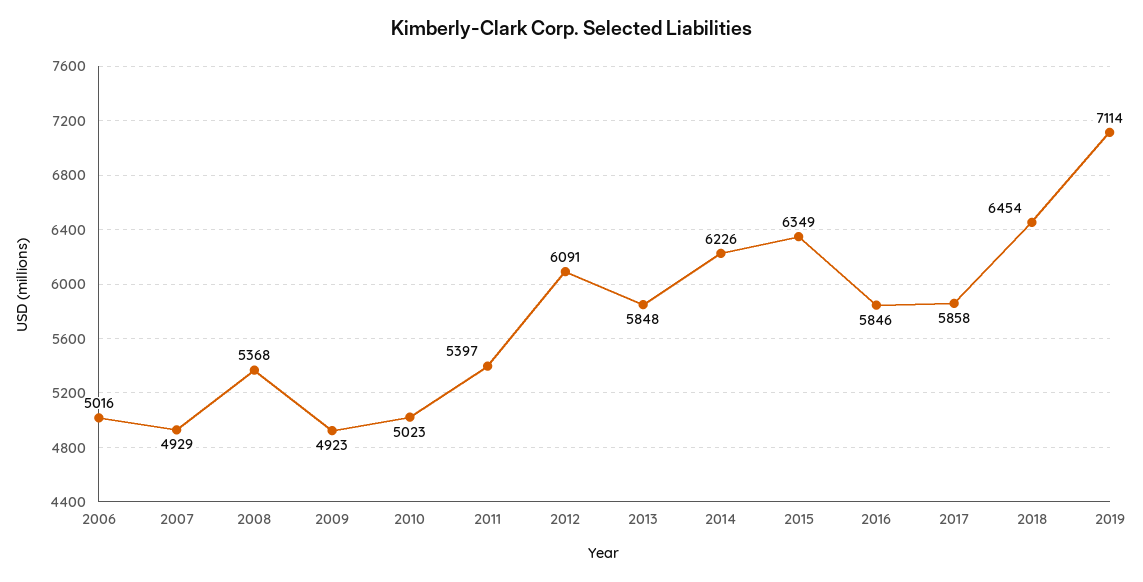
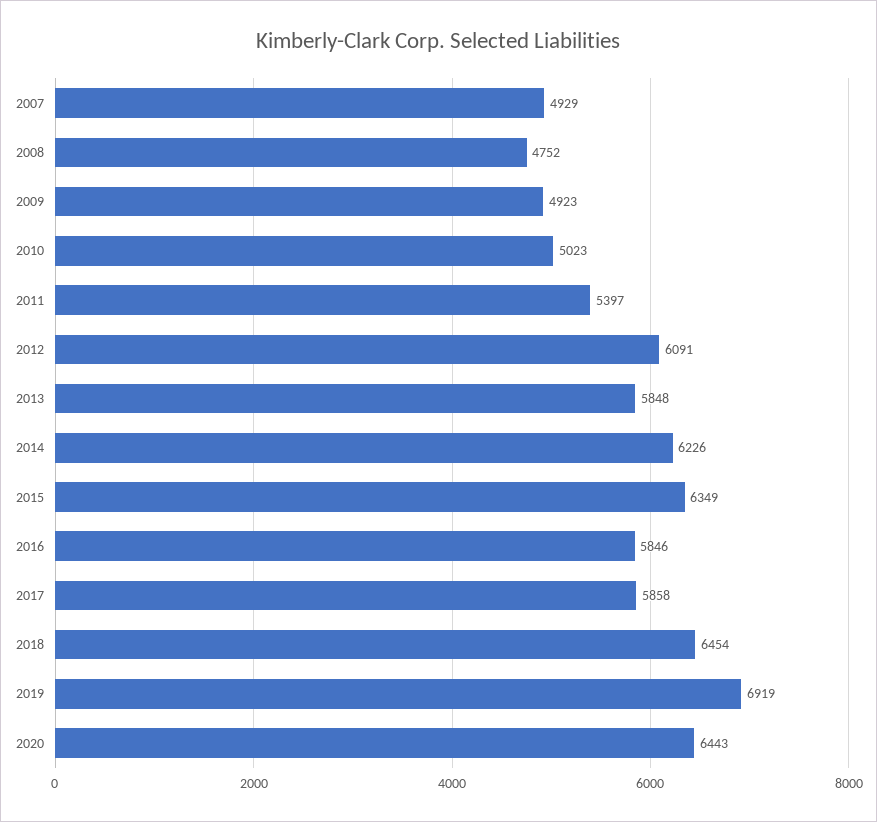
2006: 5016 -> none
2008: 5368 -> 4752
2019: 7114 -> 6919
2020: none -> 6443

